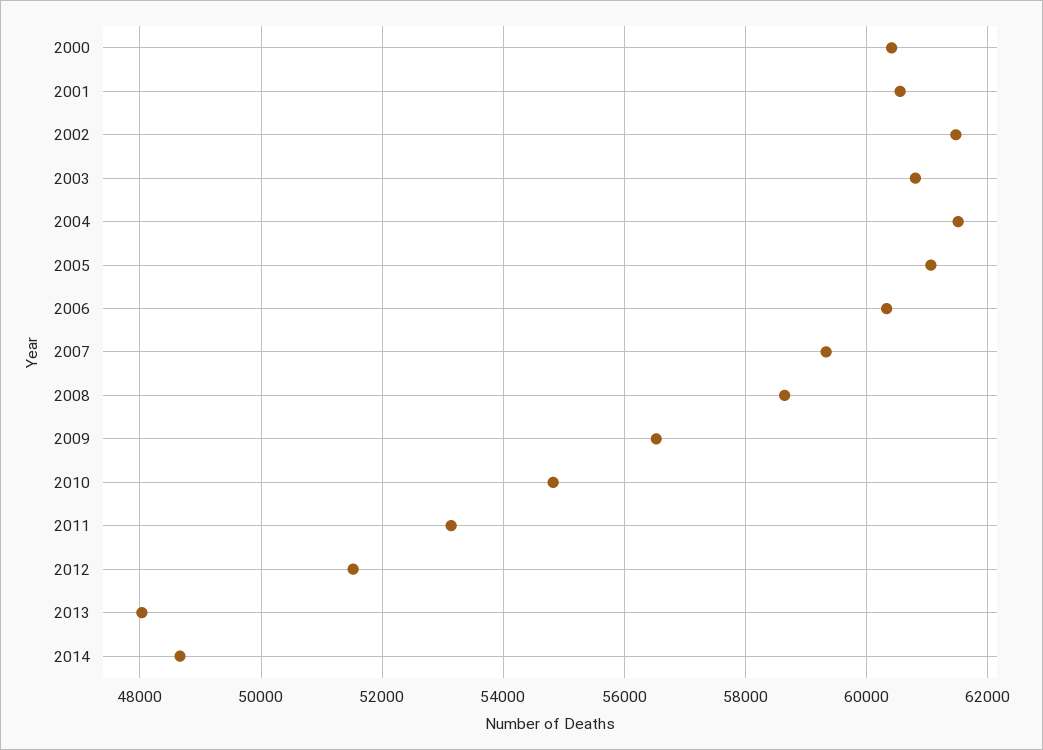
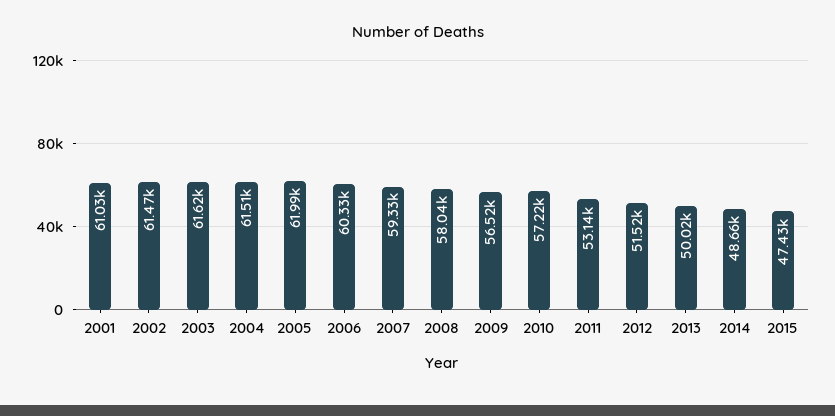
2000: 60400 -> none
2001: 60600 -> 61030
2003: 60800 -> 61620
2005: 61000 -> 61990
2008: 58600 -> 58040
2010: 54800 -> 57220
2013: 48000 -> 50020
2015: none -> 47430

